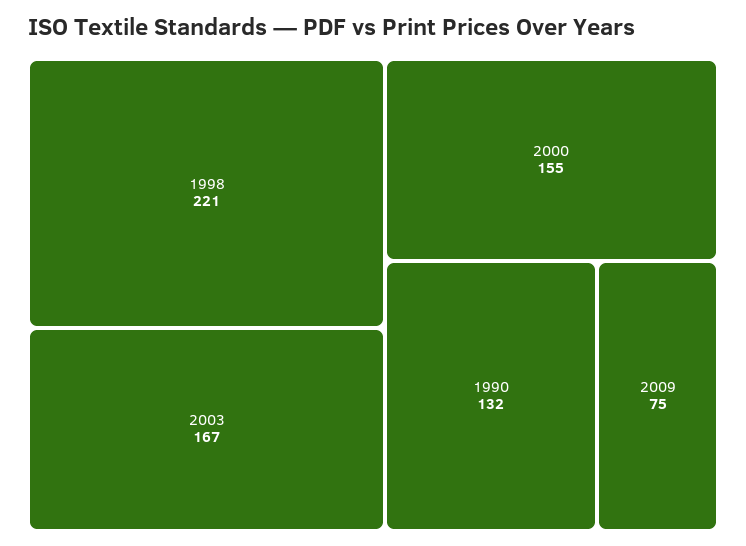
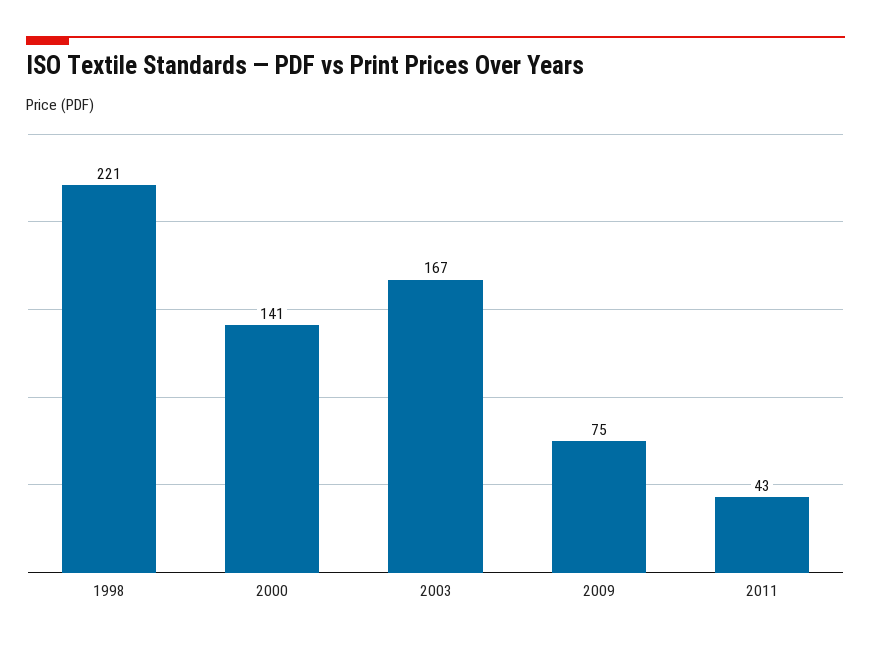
2000: 155 -> 141
1990: 132 -> none
2011: none -> 43

